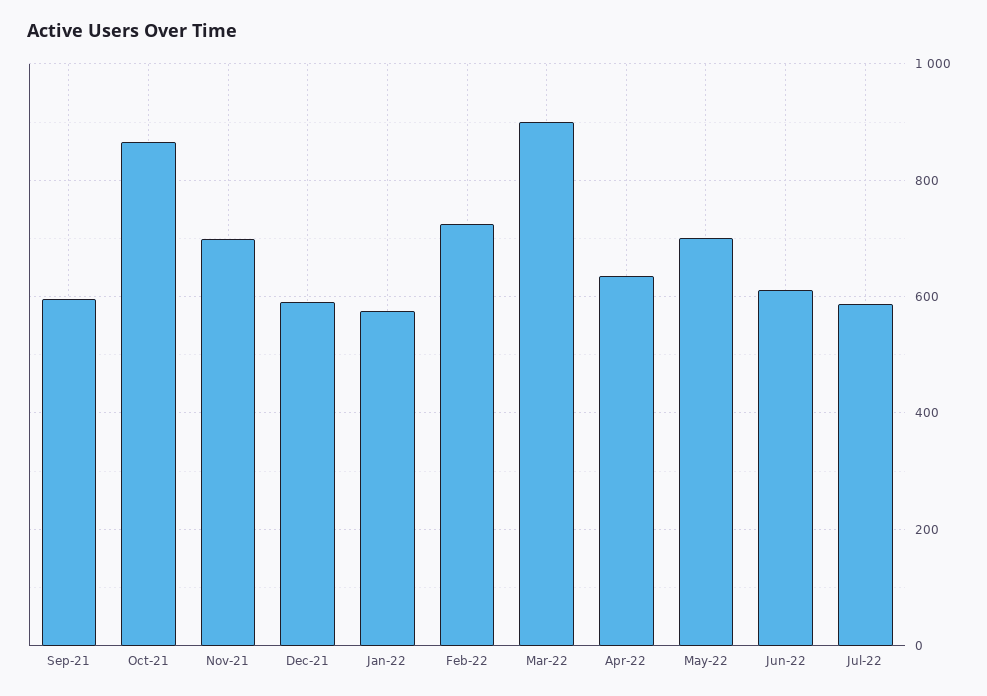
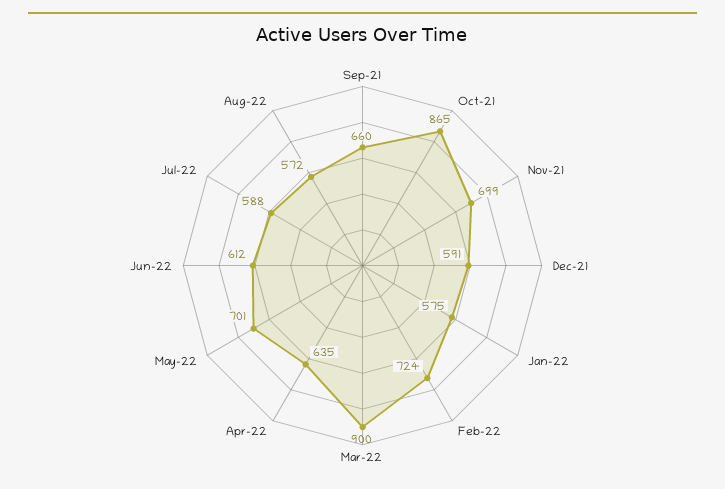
Sep-21: 600 -> 660
Aug-22: none -> 572

